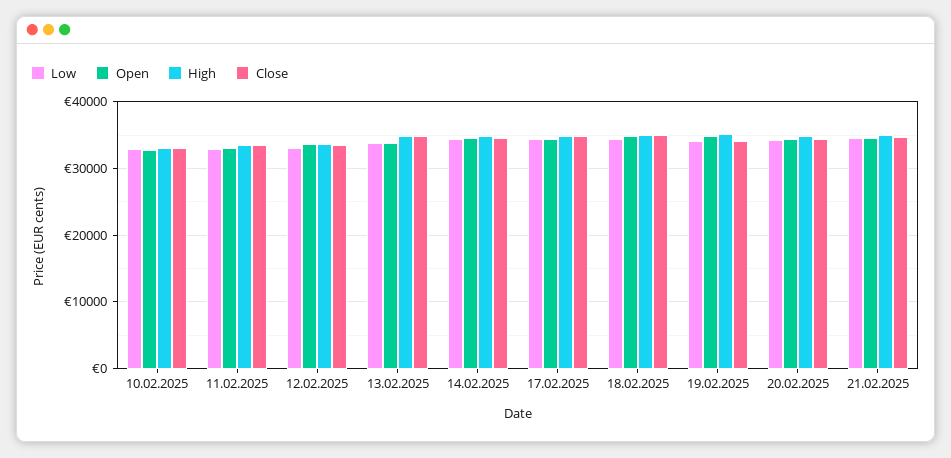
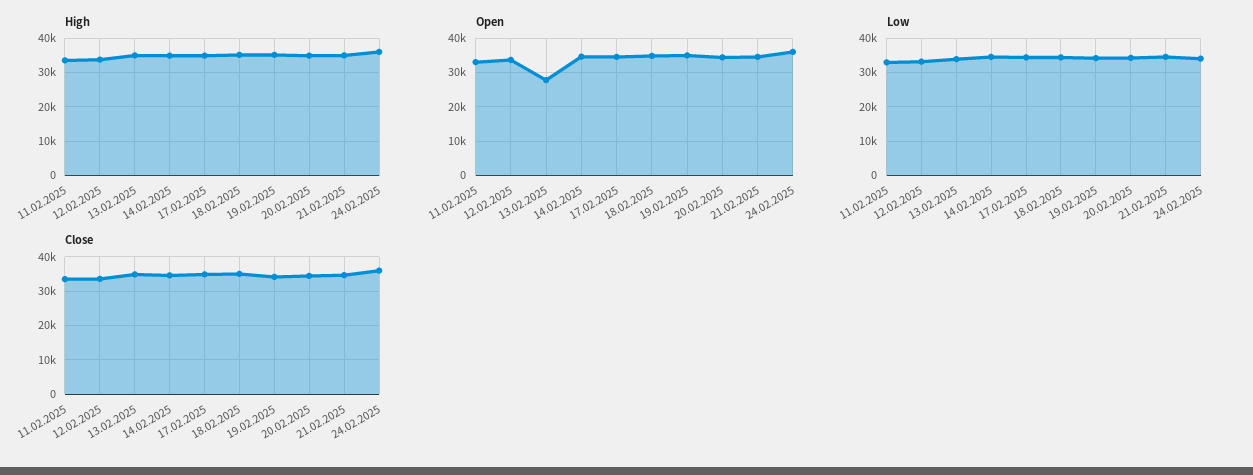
Low, 10.02.2025: 33000 -> none
Open, 10.02.2025: 33000 -> none
High, 10.02.2025: 33000 -> none
Close, 10.02.2025: 33000 -> none
Open, 13.02.2025: 34000 -> 28000
High, 24.02.2025: none -> 36000
Open, 24.02.2025: none -> 36000
Low, 24.02.2025: none -> 34000
Close, 24.02.2025: none -> 36000

